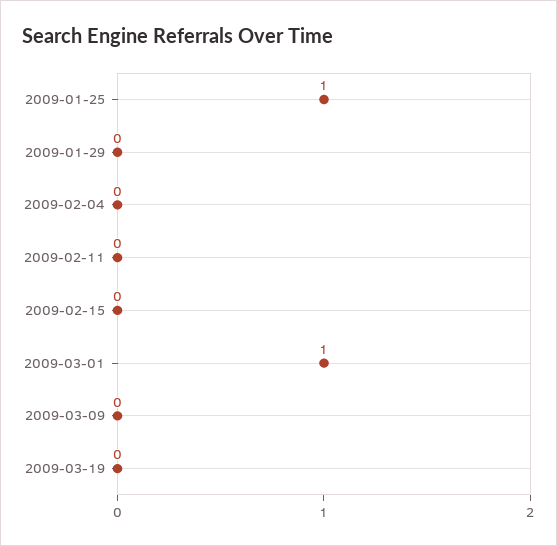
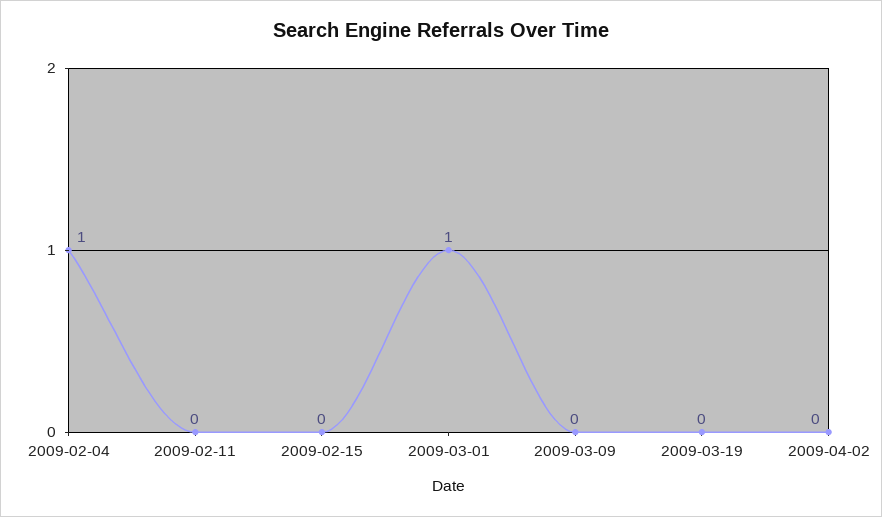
2009-01-25: 1 -> none
2009-01-29: 0 -> none
2009-02-04: 0 -> 1
2009-04-02: none -> 0

